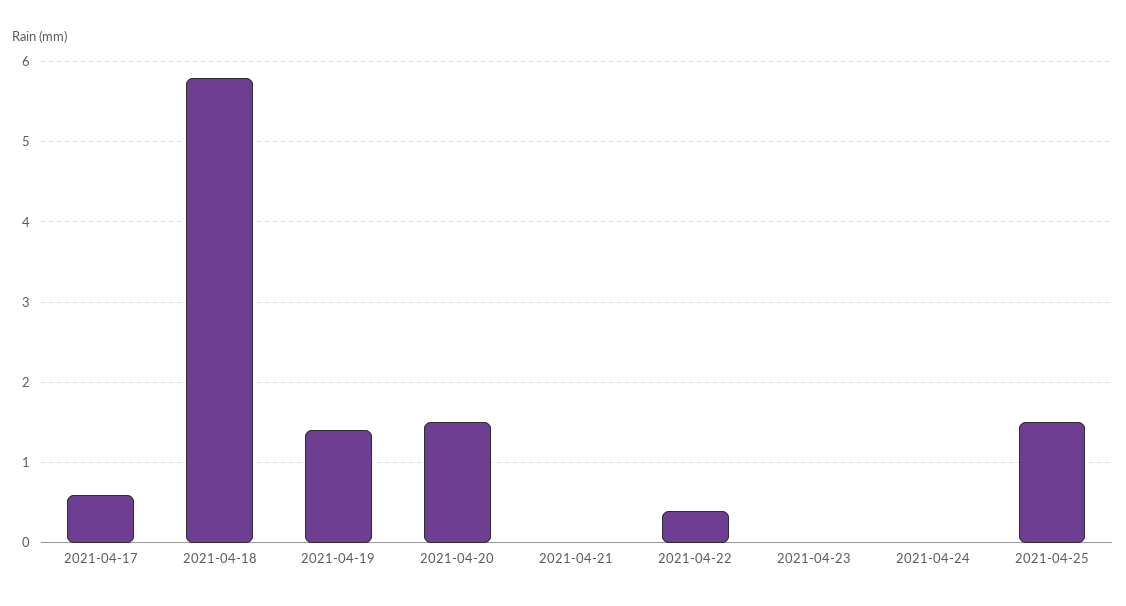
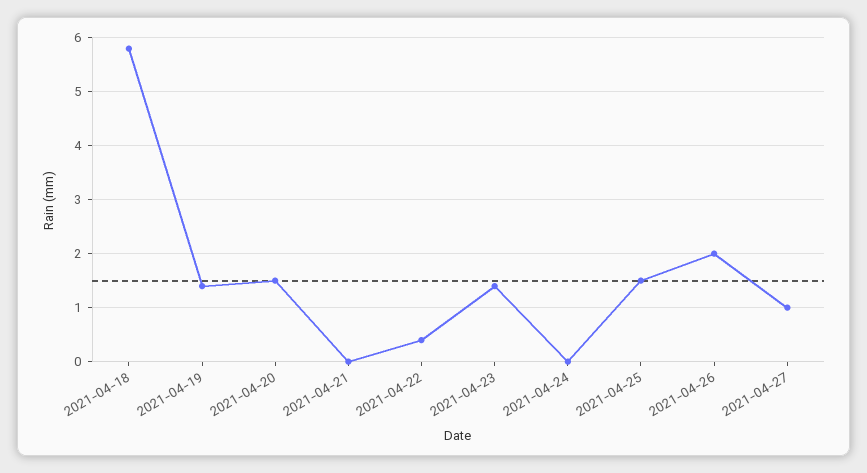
2021-04-17: 0.6 -> none
2021-04-23: 0 -> 1.5
2021-04-26: none -> 2
2021-04-27: none -> 1

